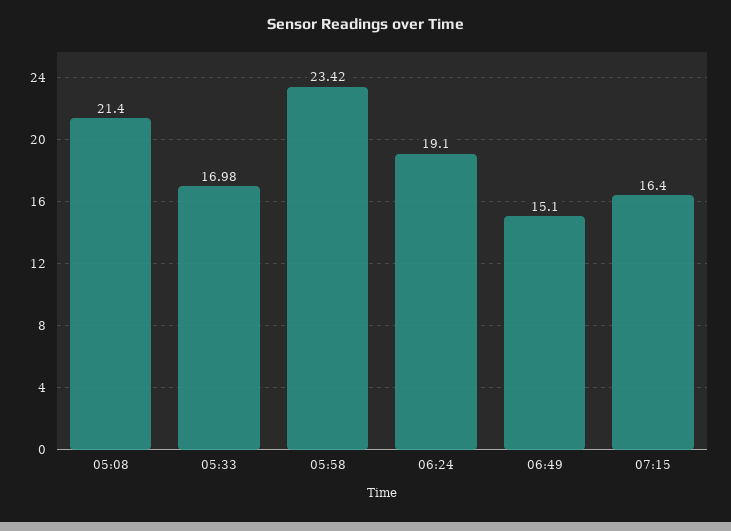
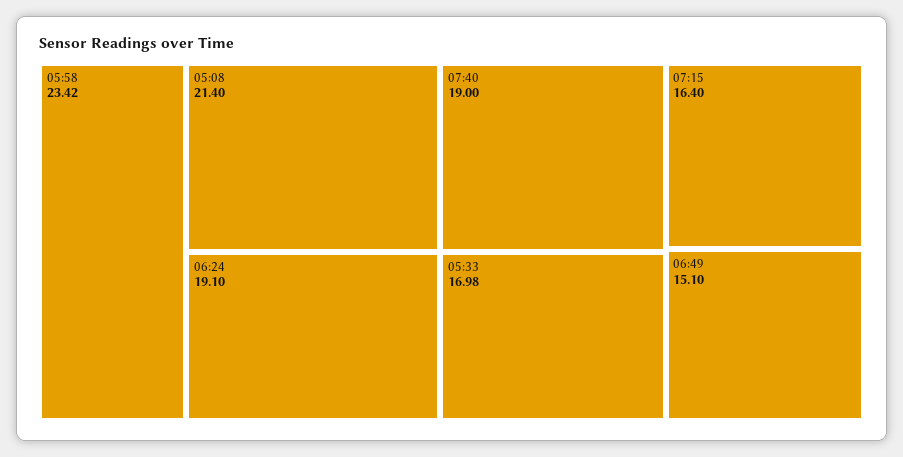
07:40: none -> 19

